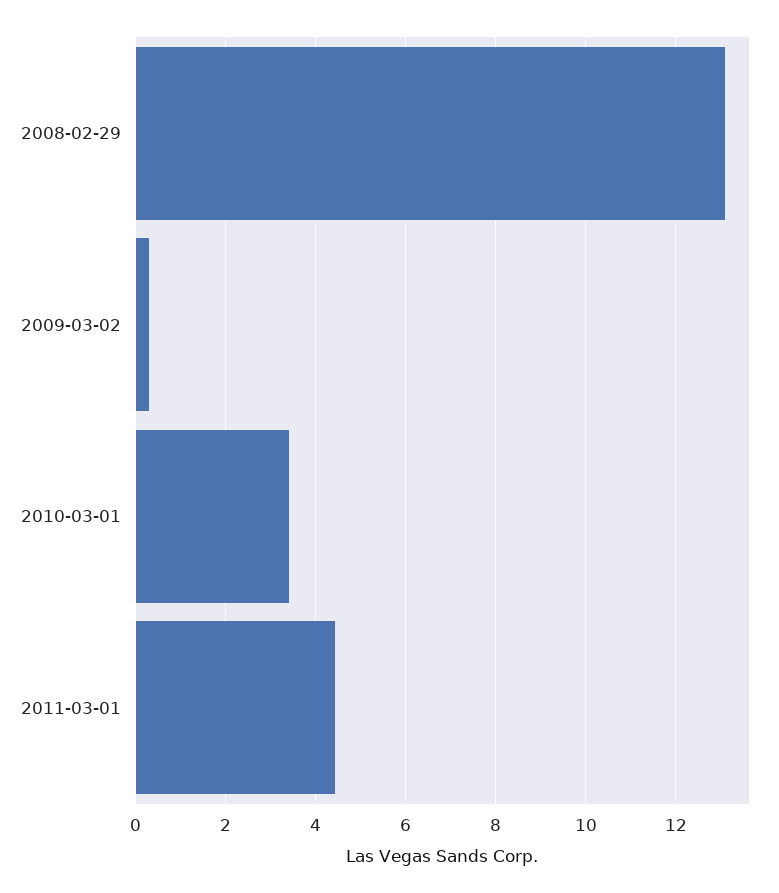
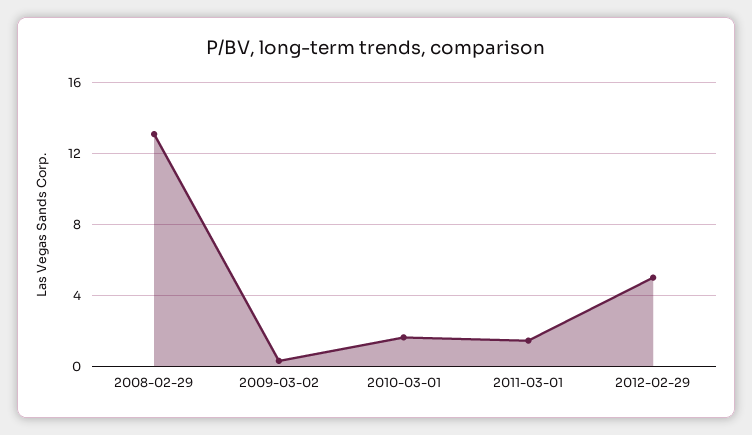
2010-03-01: 3.4 -> 1.5
2011-03-01: 4.4 -> 1.5
2012-02-29: none -> 5

